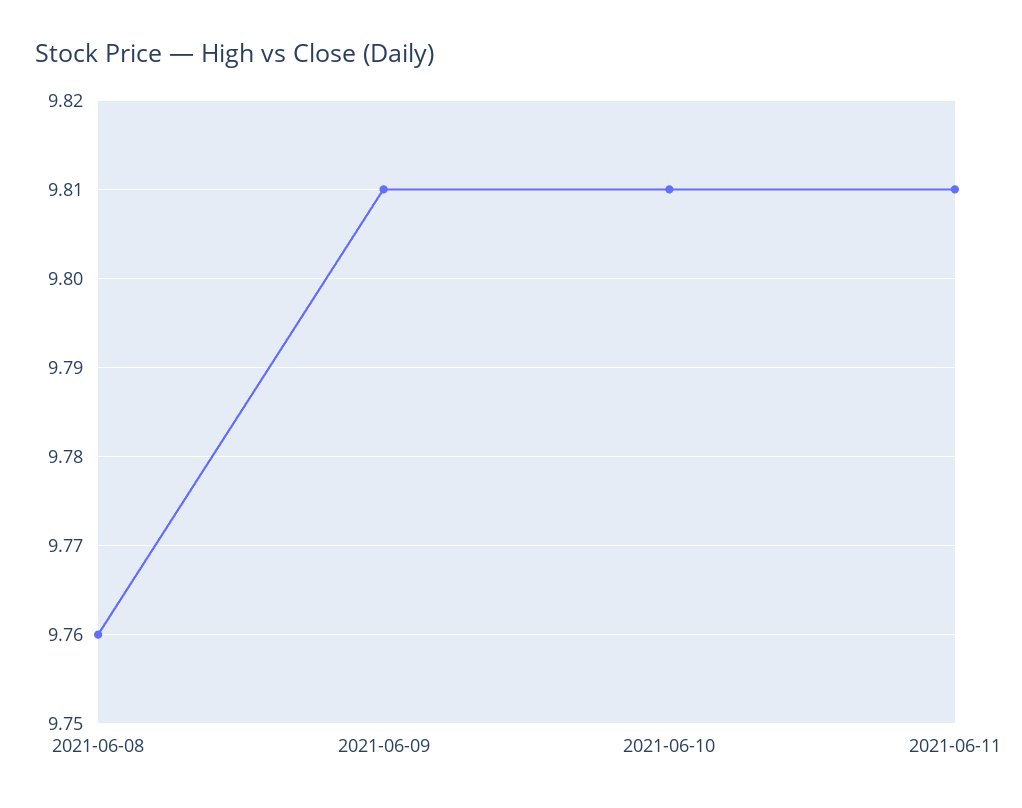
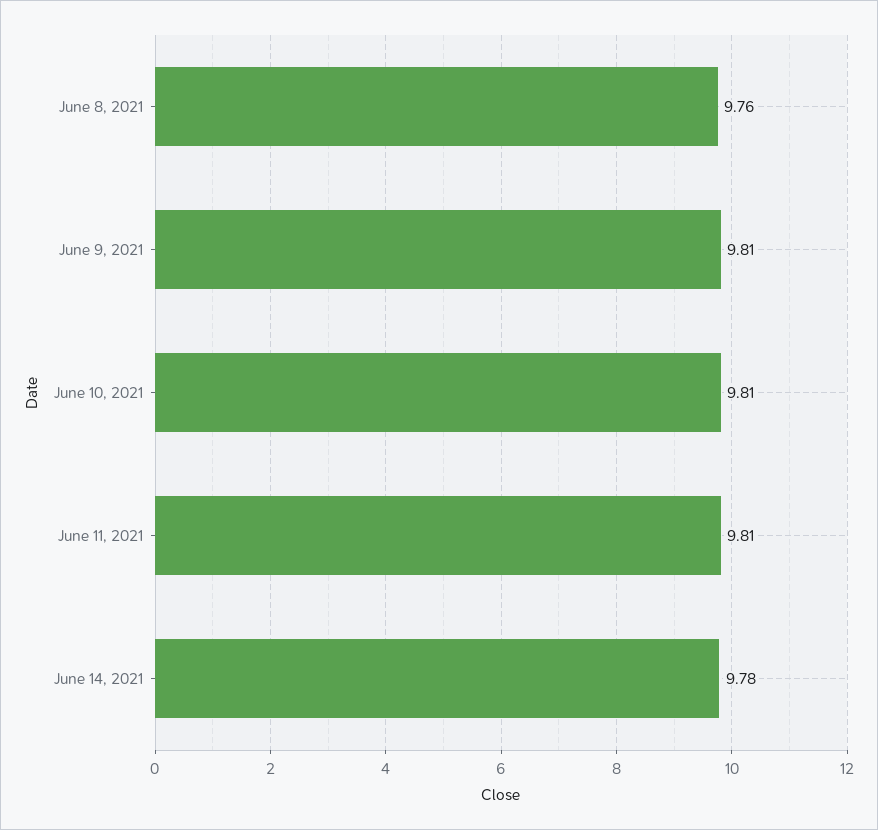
June 14, 2021: none -> 9.78

